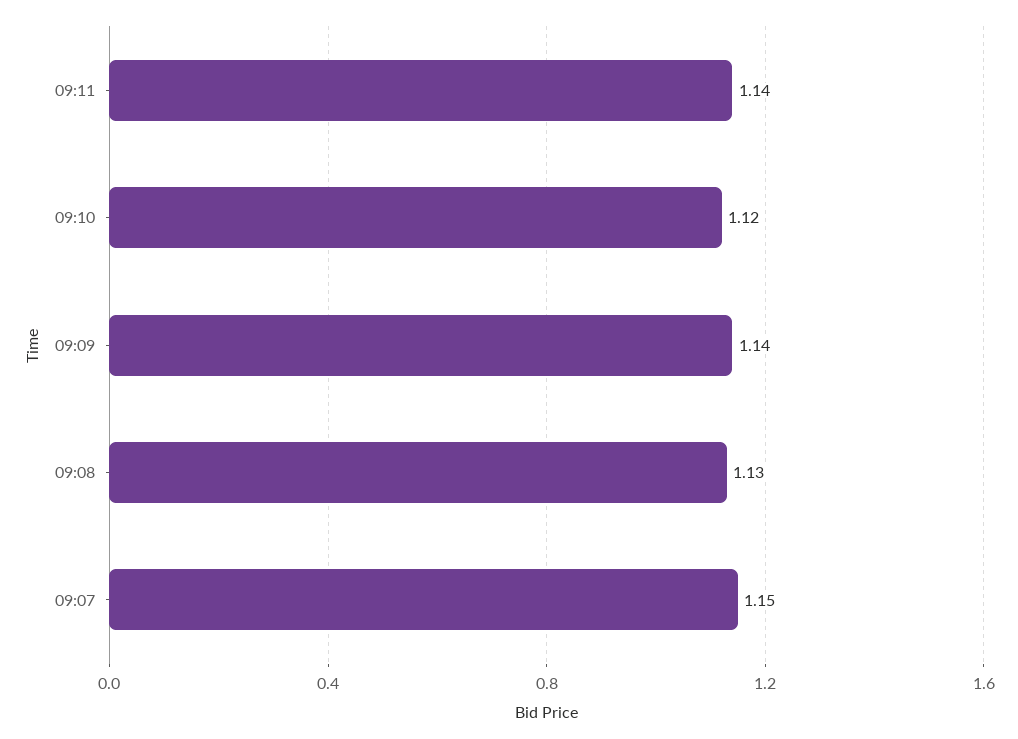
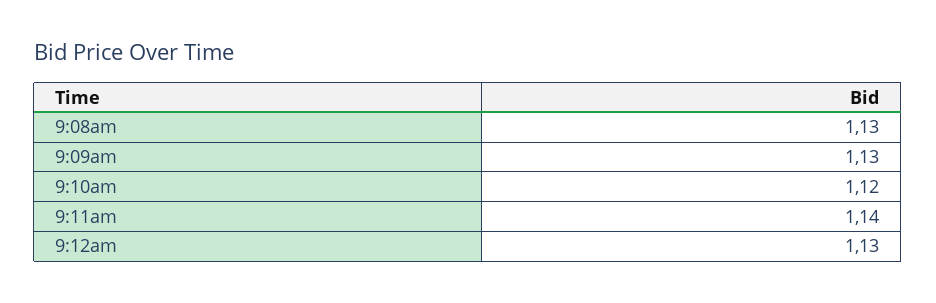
09:09: 1.14 -> 1.13
09:07: 1.15 -> none
9:12am: none -> 1.13

